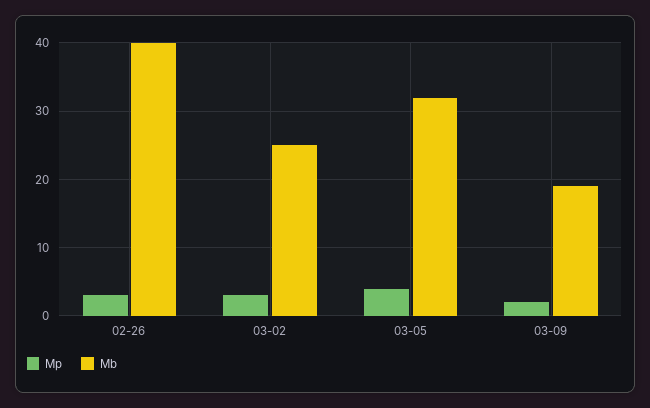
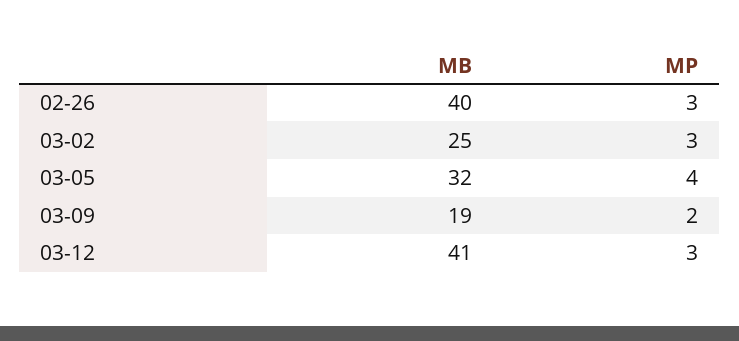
Mb, 03-12: none -> 41
Mp, 03-12: none -> 3

